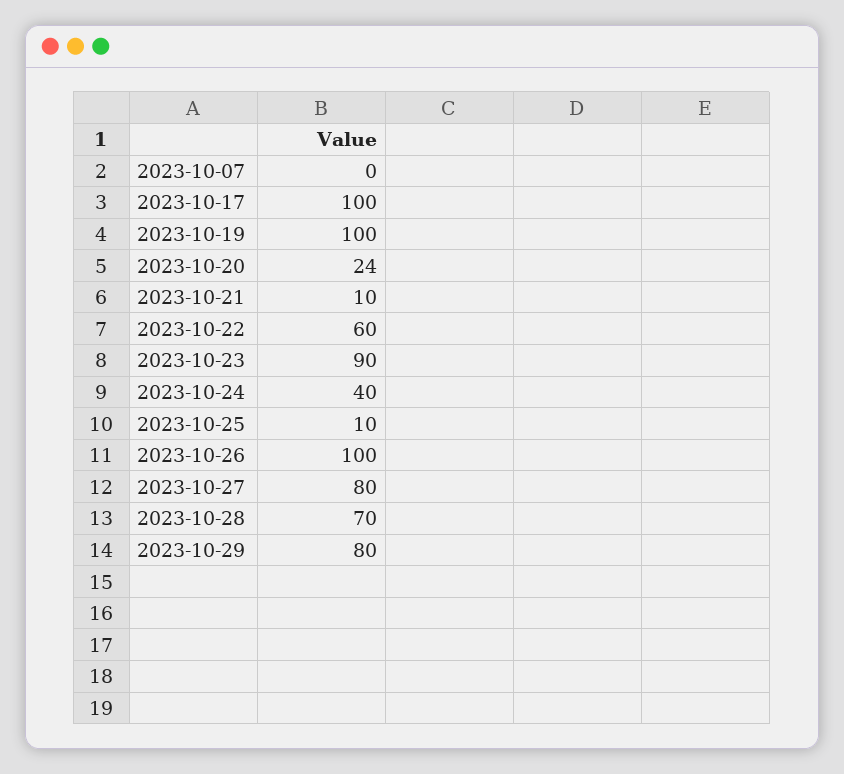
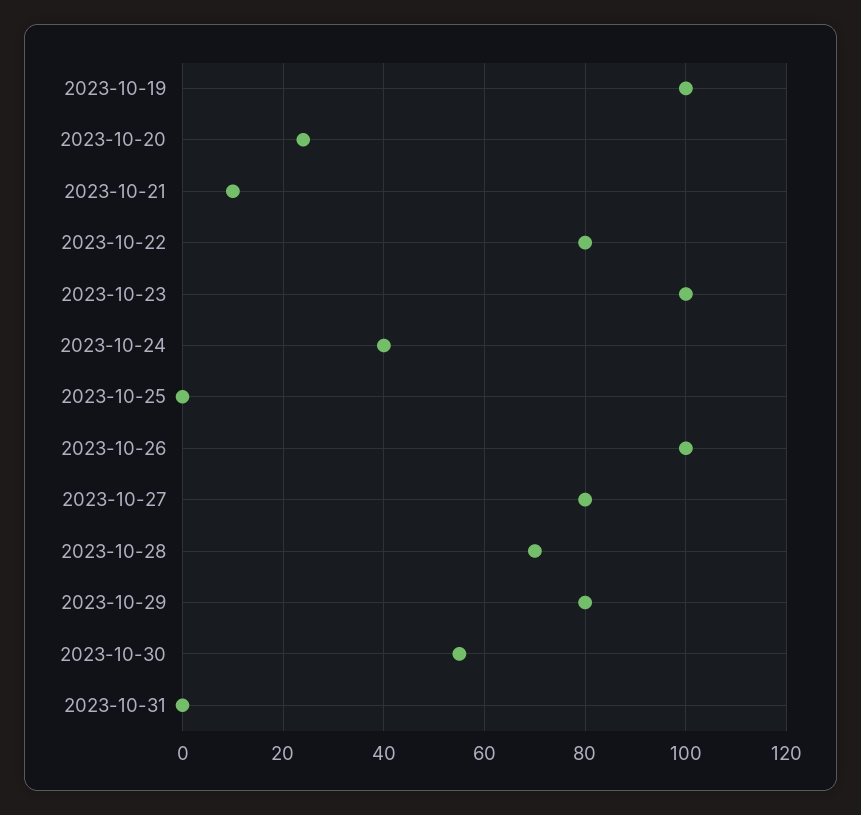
2023-10-07: 0 -> none
2023-10-17: 100 -> none
2023-10-22: 60 -> 80
2023-10-23: 90 -> 100
2023-10-25: 10 -> 0
2023-10-30: none -> 55
2023-10-31: none -> 0

